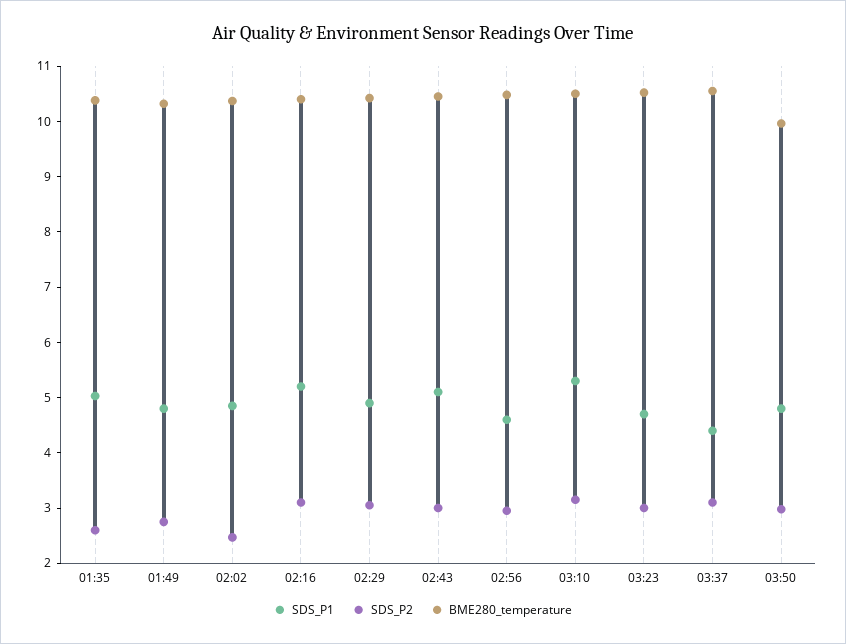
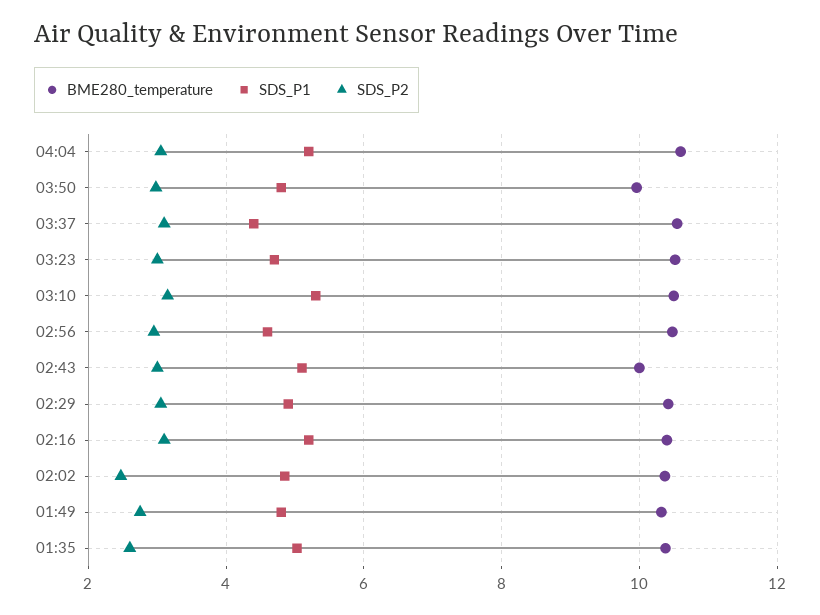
BME280_temperature, 02:43: 10.4 -> 10
BME280_temperature, 04:04: none -> 10.6
SDS_P1, 04:04: none -> 5.2
SDS_P2, 04:04: none -> 3

